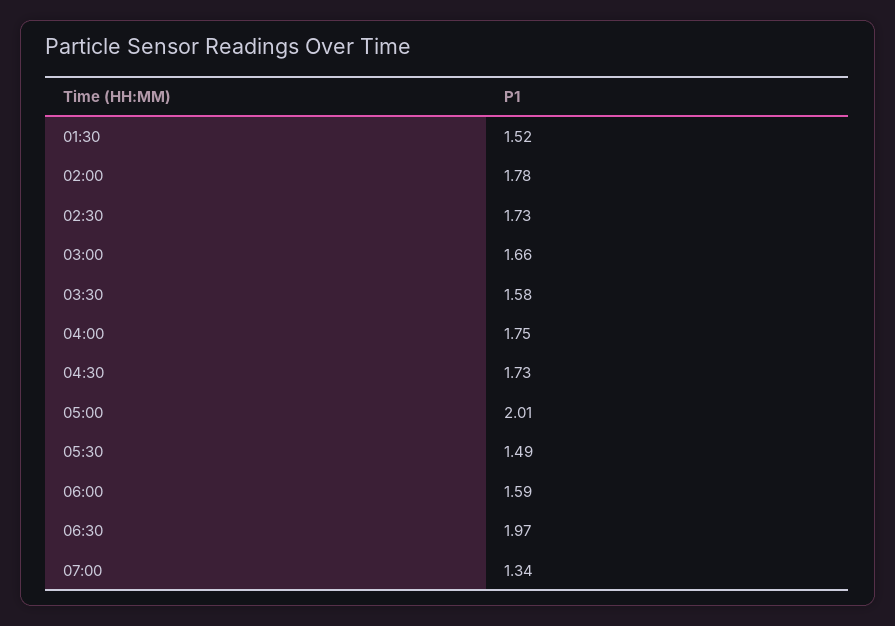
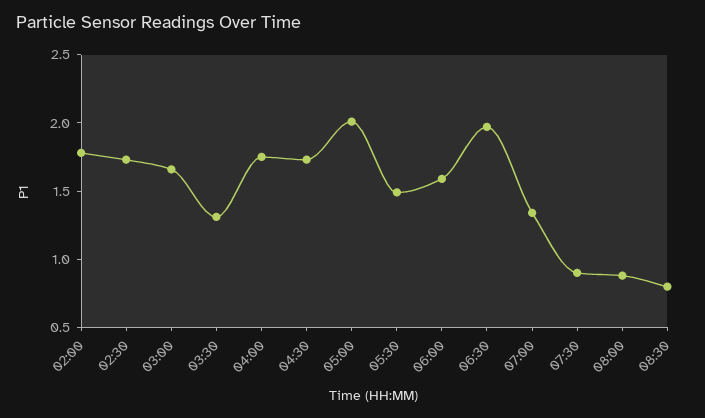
01:30: 1.52 -> none
03:30: 1.58 -> 1.3
07:30: none -> 0.9
08:00: none -> 0.9
08:30: none -> 0.8

